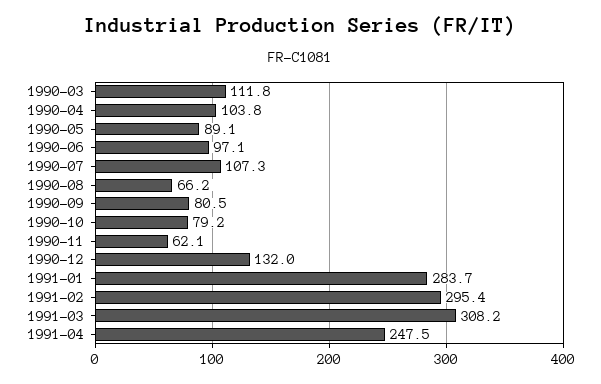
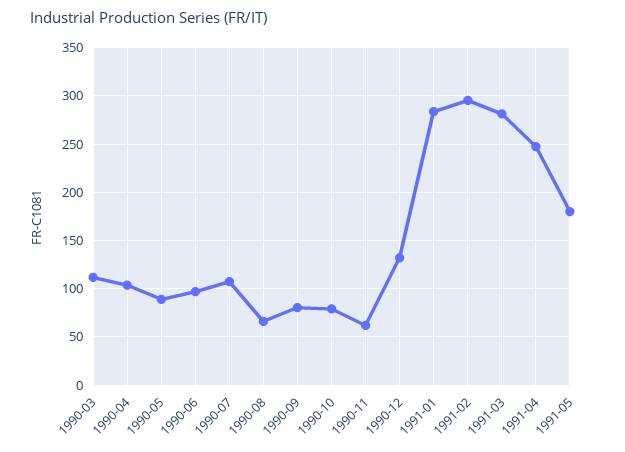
1991-03: 308.2 -> 280
1991-05: none -> 180

